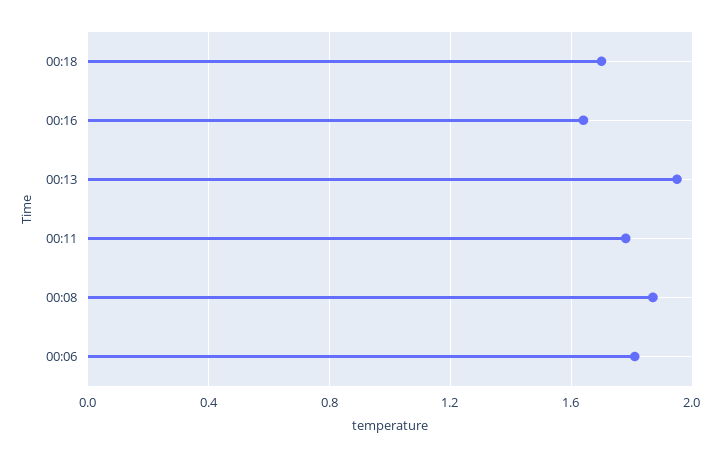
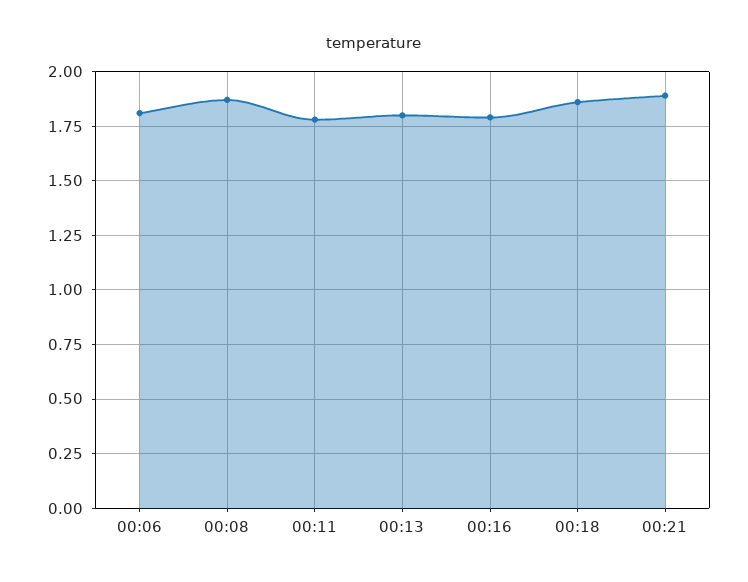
00:18: 1.7 -> 1.85
00:16: 1.65 -> 1.8
00:13: 1.95 -> 1.8
00:21: none -> 1.9

